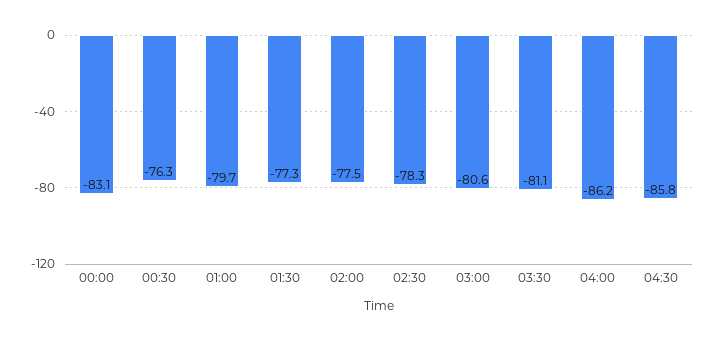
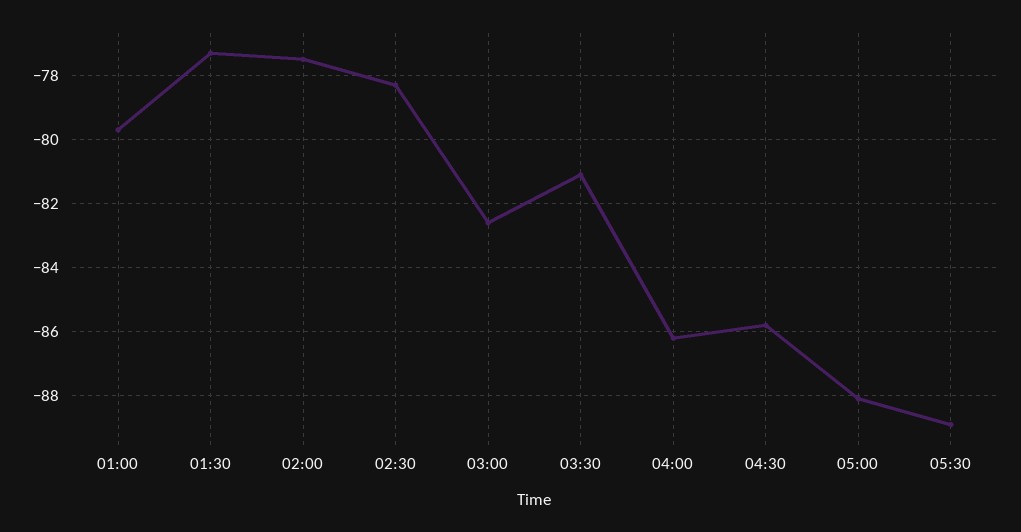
00:00: -83.1 -> none
00:30: -76.3 -> none
03:00: -80.6 -> -82.5
05:00: none -> -88
05:30: none -> -89

